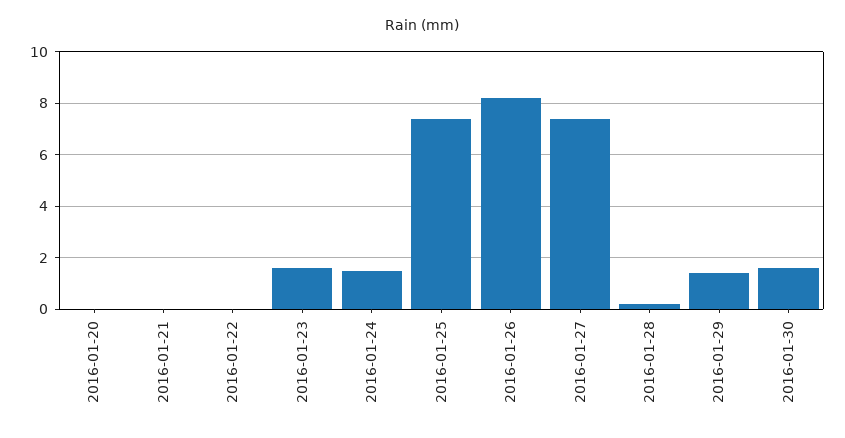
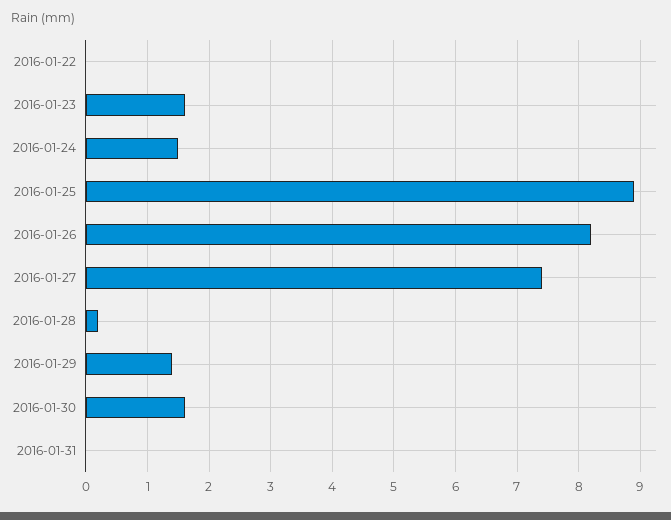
2016-01-20: 0 -> none
2016-01-21: 0 -> none
2016-01-25: 7.5 -> 8.9
2016-01-31: none -> 0

